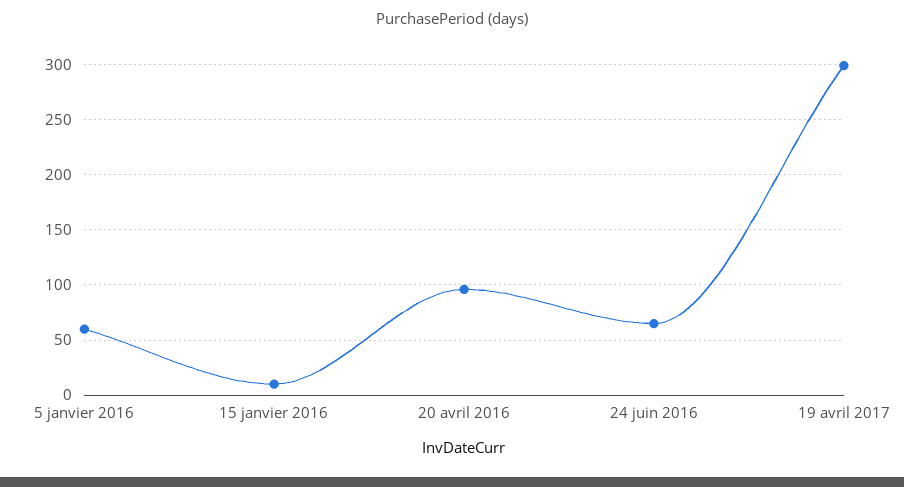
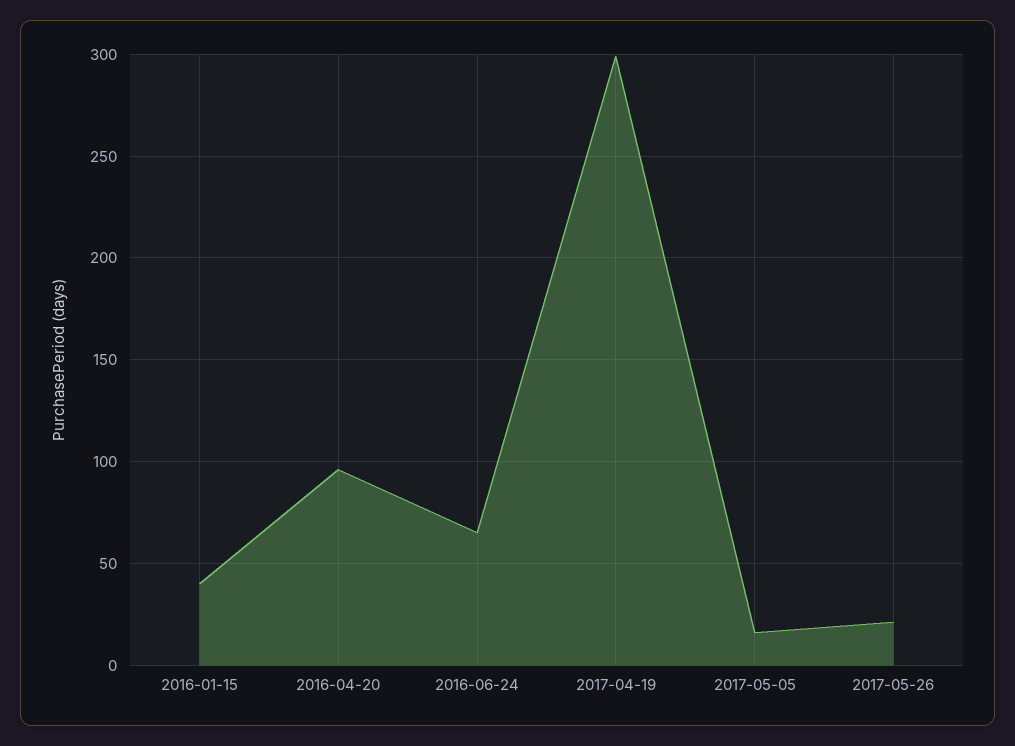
5 janvier 2016: 60 -> none
15 janvier 2016: 10 -> 40
2017-05-05: none -> 15
2017-05-26: none -> 20

